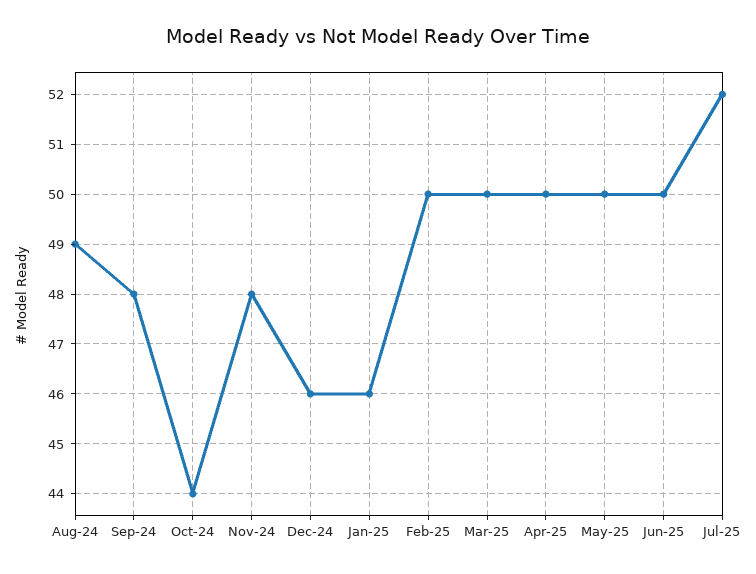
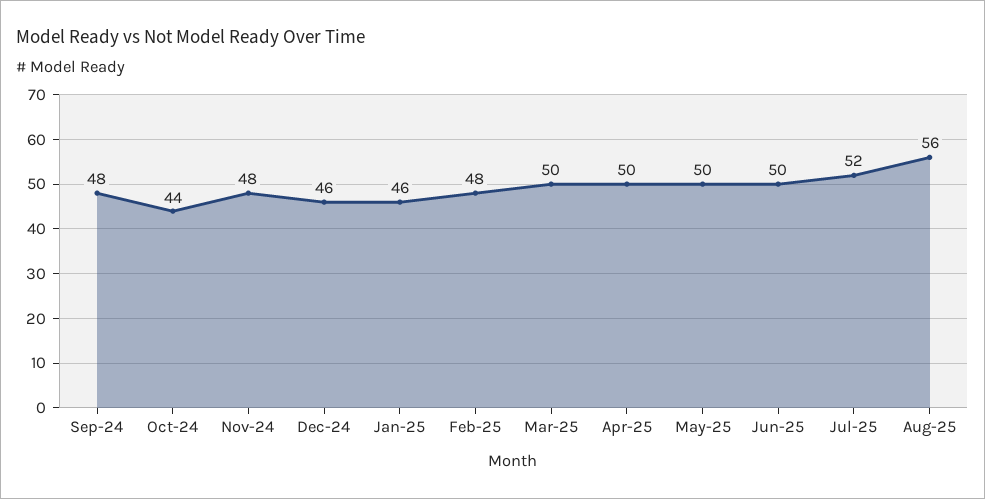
Aug-24: 49 -> none
Feb-25: 50 -> 48
Aug-25: none -> 56

